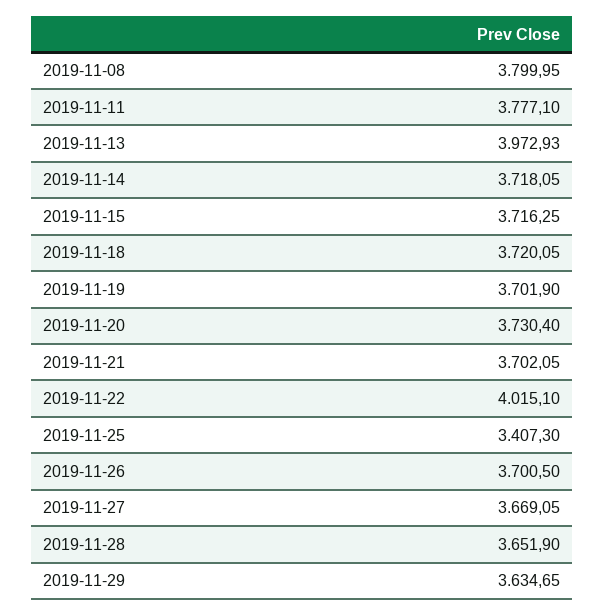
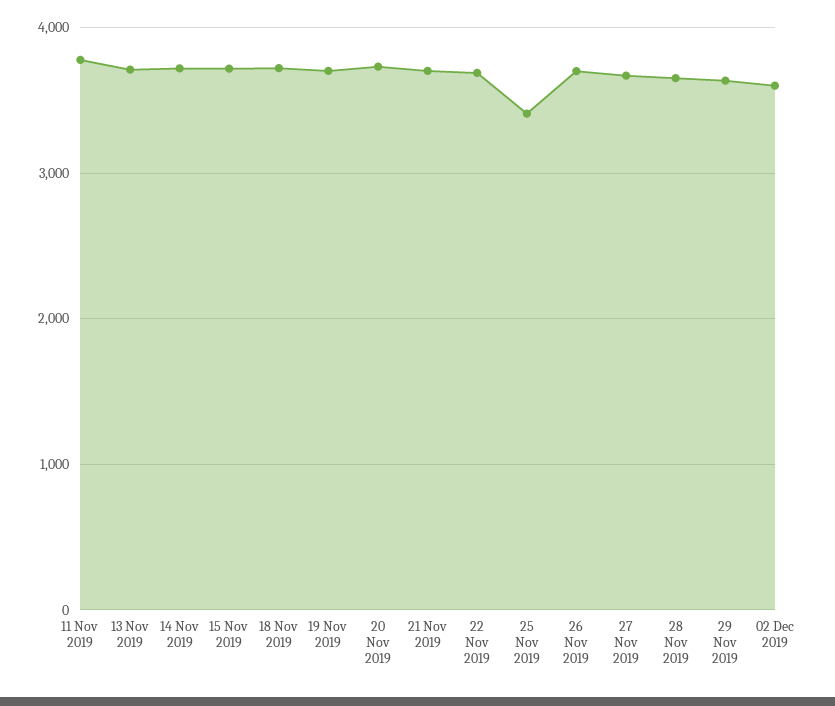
2019-11-08: 3799.95 -> none
2019-11-13: 3972.93 -> 3700
2019-11-22: 4015.1 -> 3700
02 Dec 2019: none -> 3600

